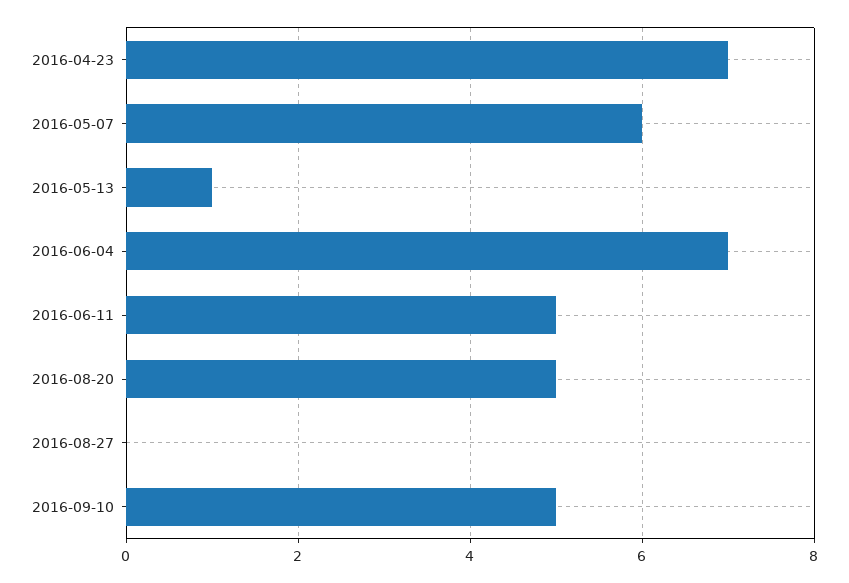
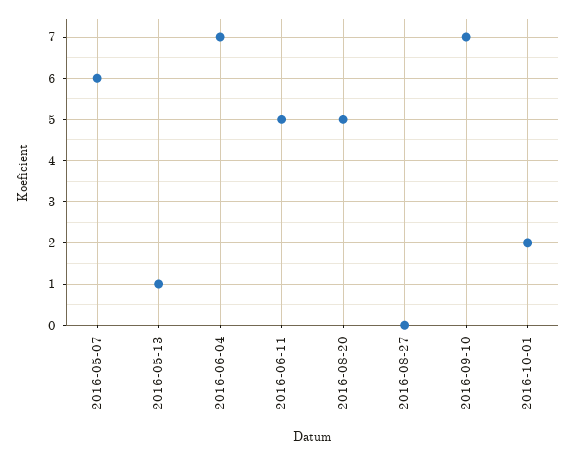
2016-04-23: 7 -> none
2016-09-10: 5 -> 7
2016-10-01: none -> 2

